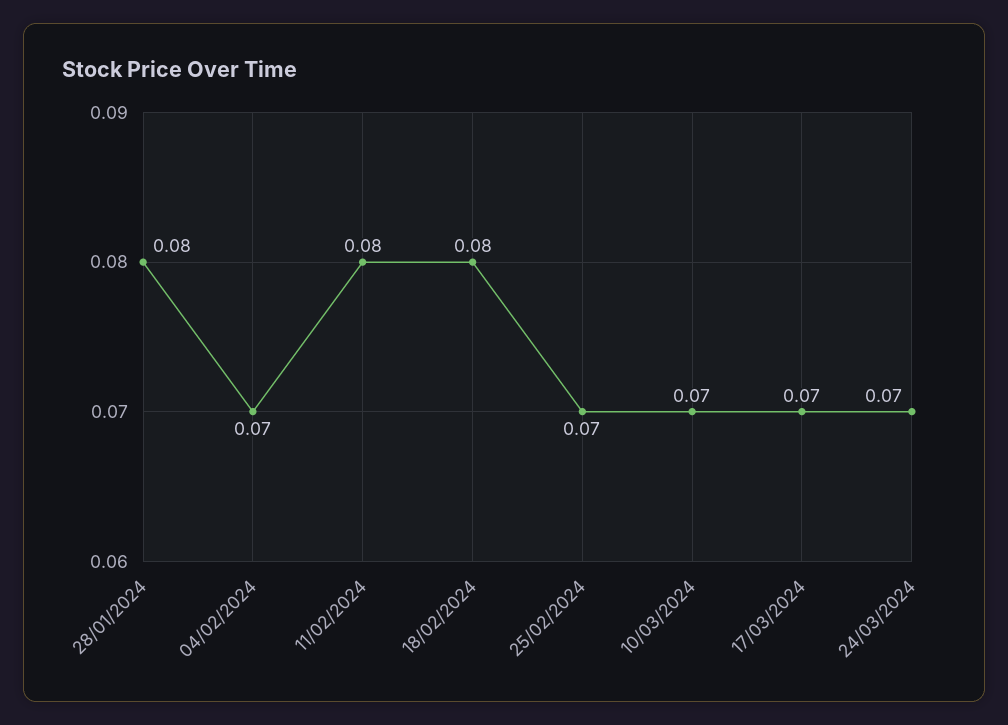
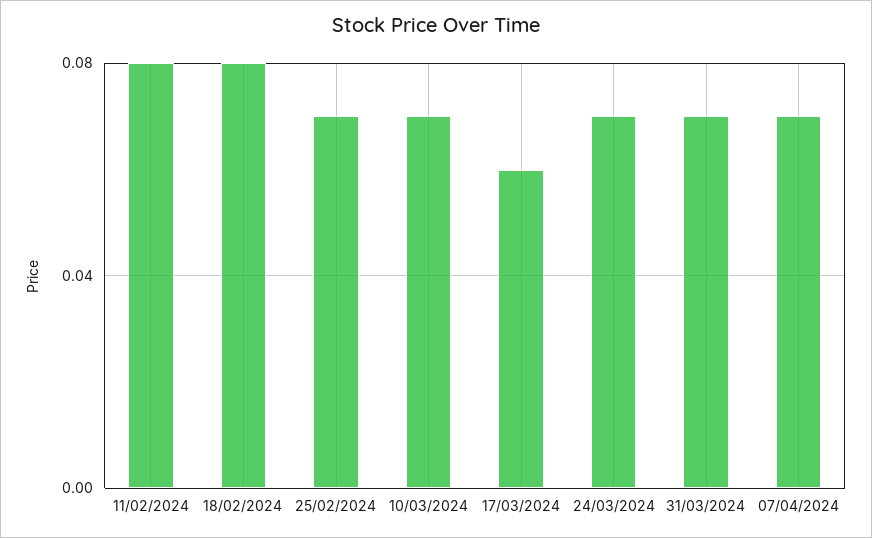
28/01/2024: 0.08 -> none
04/02/2024: 0.07 -> none
17/03/2024: 0.07 -> 0.06
31/03/2024: none -> 0.07
07/04/2024: none -> 0.07

